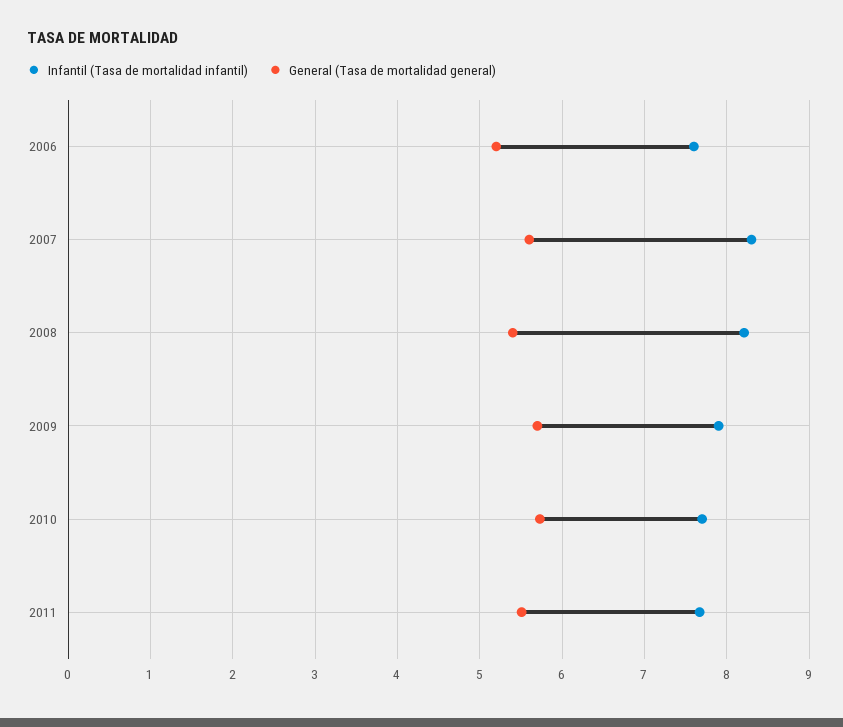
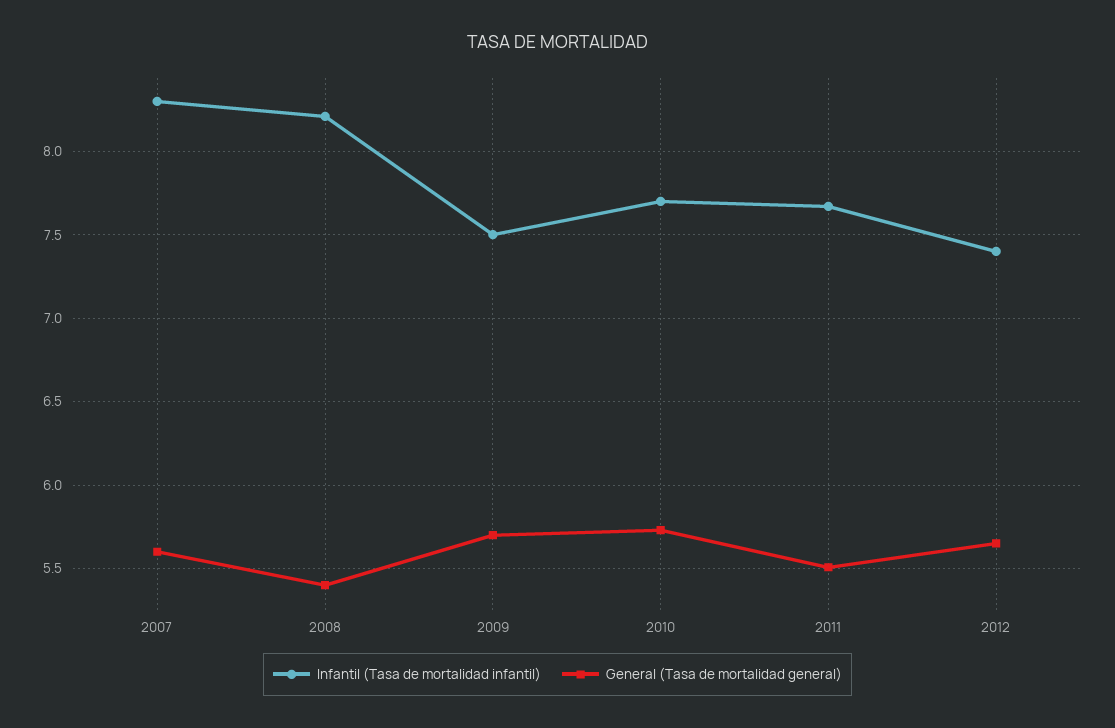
Infantil (Tasa de mortalidad infantil), 2006: 7.6 -> none
General (Tasa de mortalidad general), 2006: 5.2 -> none
Infantil (Tasa de mortalidad infantil), 2009: 7.9 -> 7.5
Infantil (Tasa de mortalidad infantil), 2012: none -> 7.4
General (Tasa de mortalidad general), 2012: none -> 5.65

